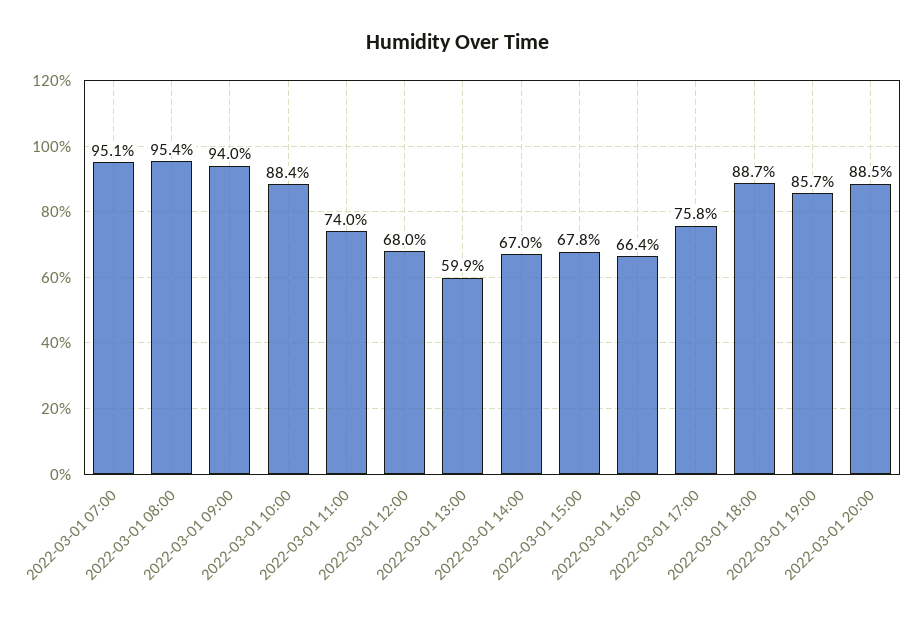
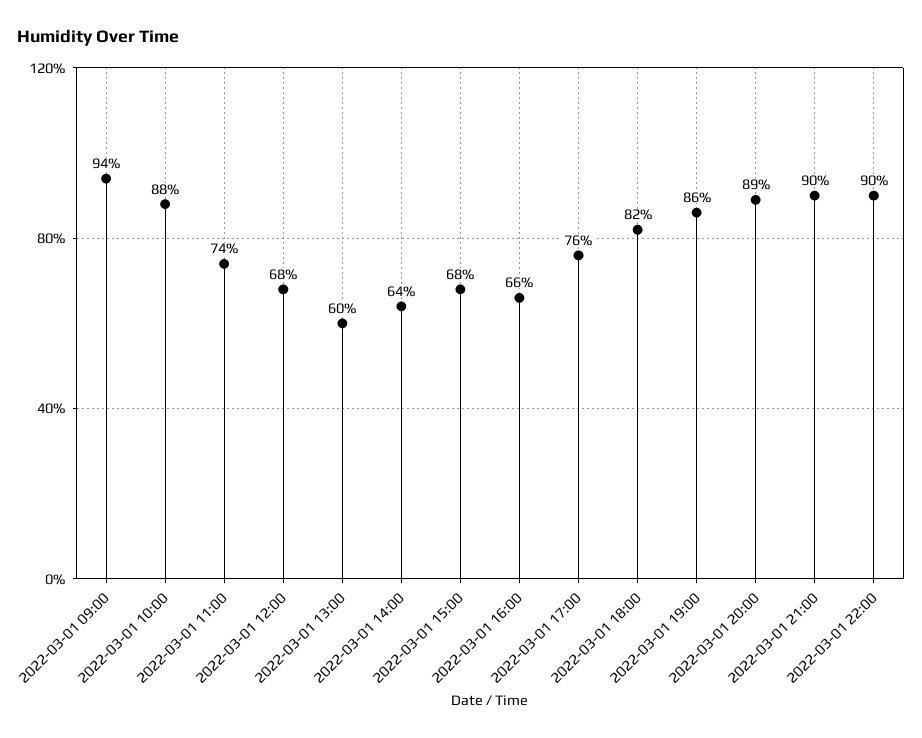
2022-03-01 07:00: 95.1 -> none
2022-03-01 08:00: 95.4 -> none
2022-03-01 14:00: 67 -> 64
2022-03-01 18:00: 88.7 -> 82
2022-03-01 21:00: none -> 90
2022-03-01 22:00: none -> 90

